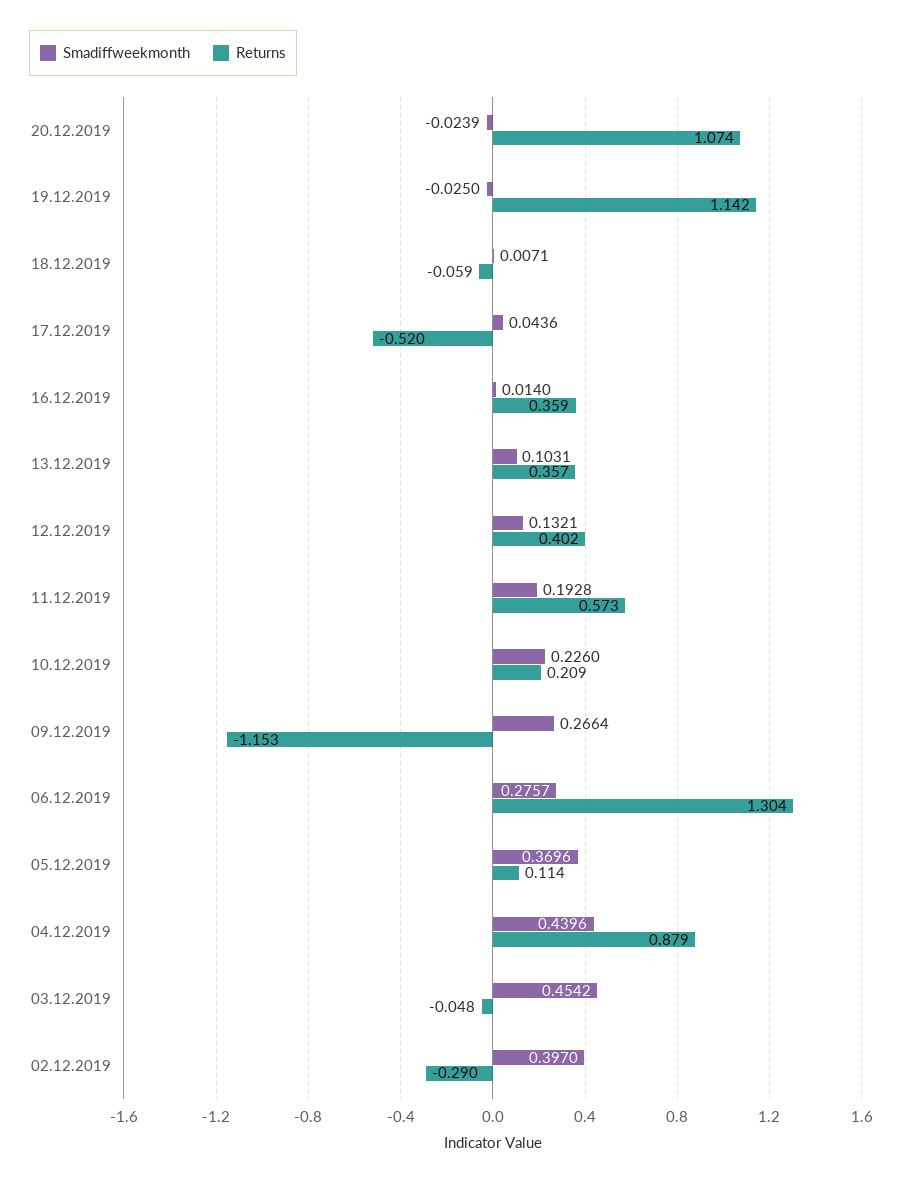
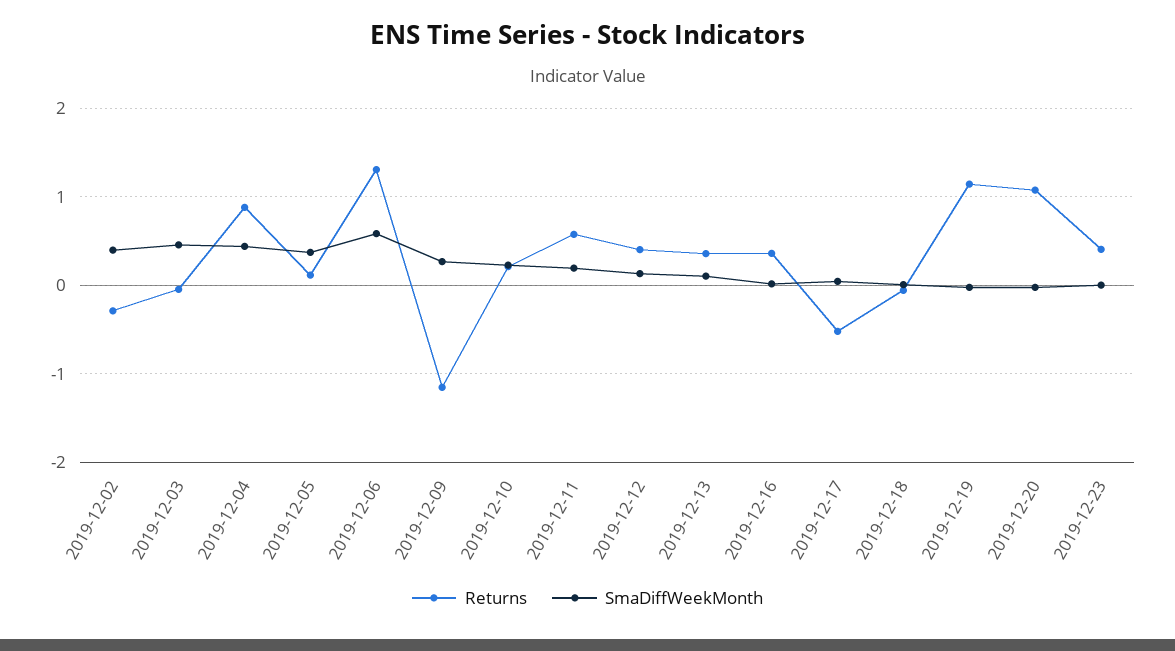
Smadiffweekmonth, 06.12.2019: 0.2757 -> 0.6
Returns, 2019-12-23: none -> 0.4
Smadiffweekmonth, 2019-12-23: none -> 0

